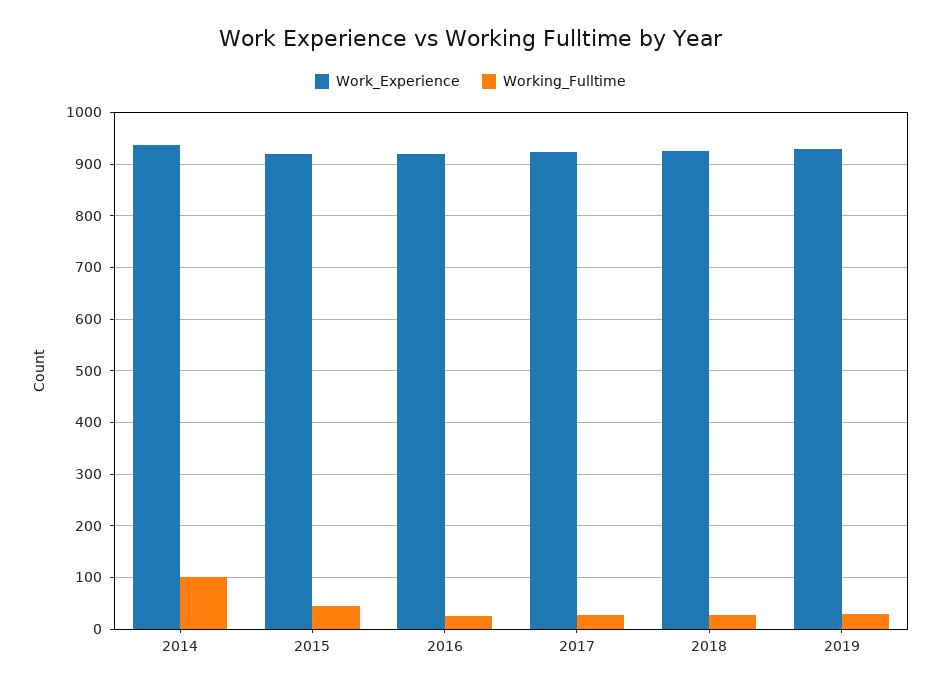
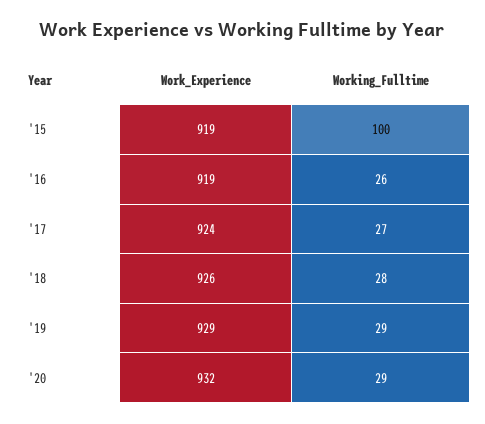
Work_Experience, 2014: 940 -> none
Working_Fulltime, 2014: 100 -> none
Working_Fulltime, 2015: 40 -> 100
Work_Experience, '20: none -> 932
Working_Fulltime, '20: none -> 29

